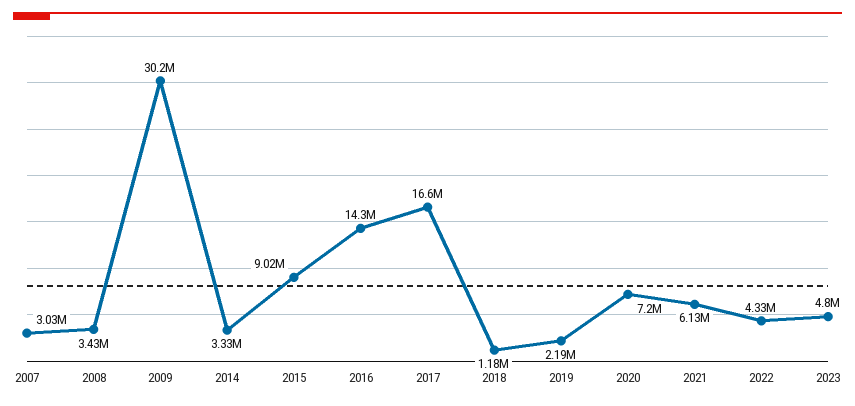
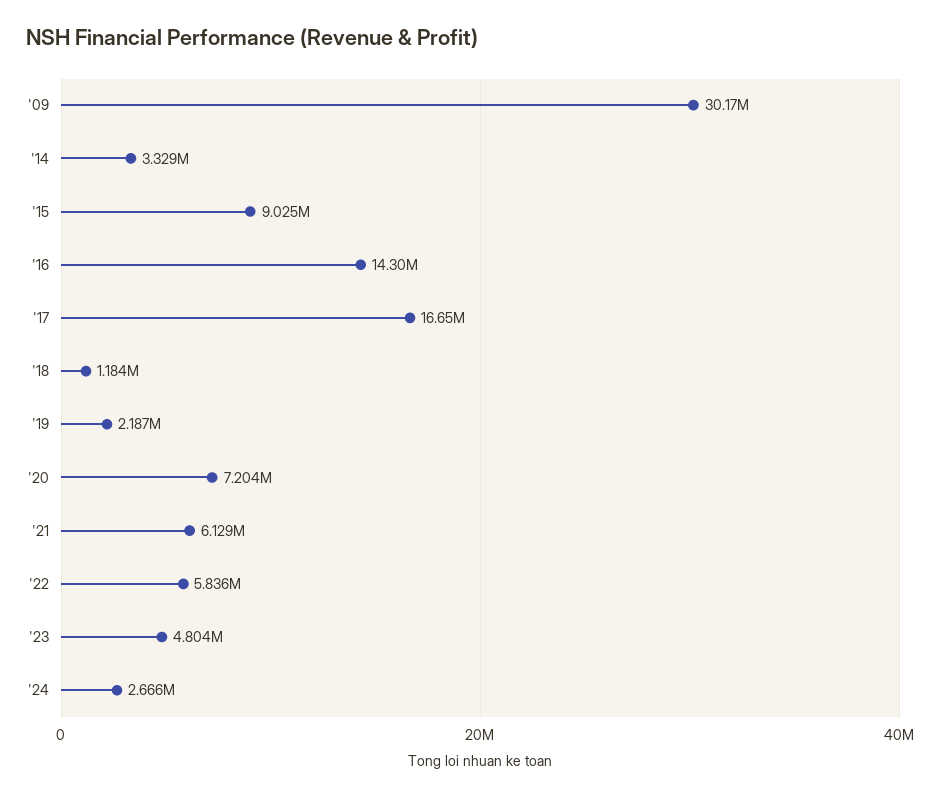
2007: 3030000 -> none
2008: 3430000 -> none
2022: 4330000 -> 5836000
'24: none -> 2666000

